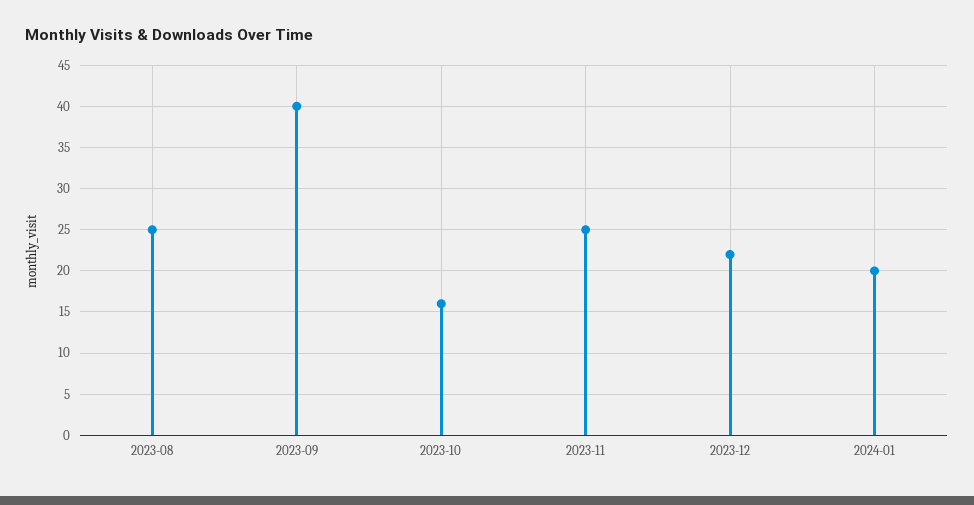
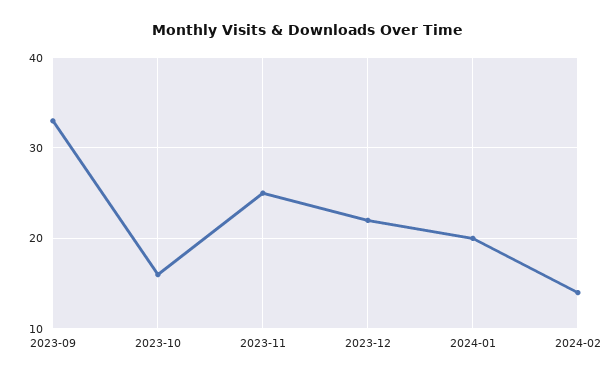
2023-08: 25 -> none
2023-09: 40 -> 33
2024-02: none -> 14

